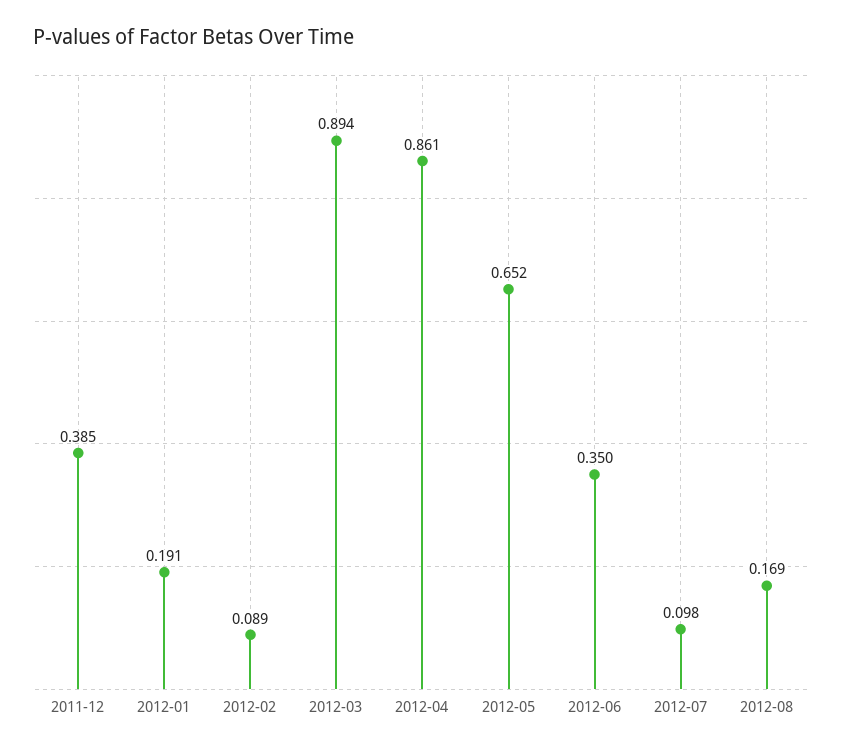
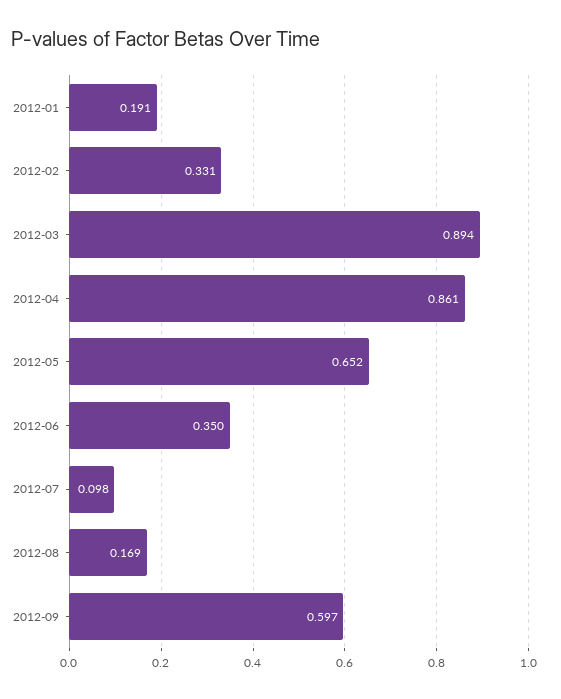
2011-12: 0.385 -> none
2012-02: 0.089 -> 0.331
2012-09: none -> 0.597

